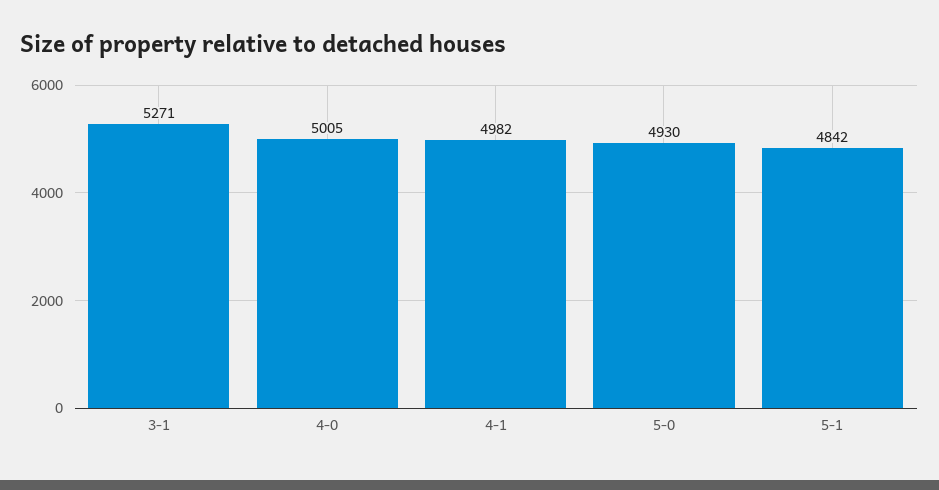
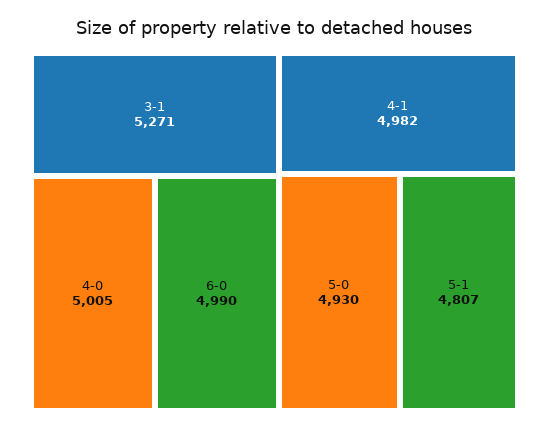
5-1: 4842 -> 4807
6-0: none -> 4990

